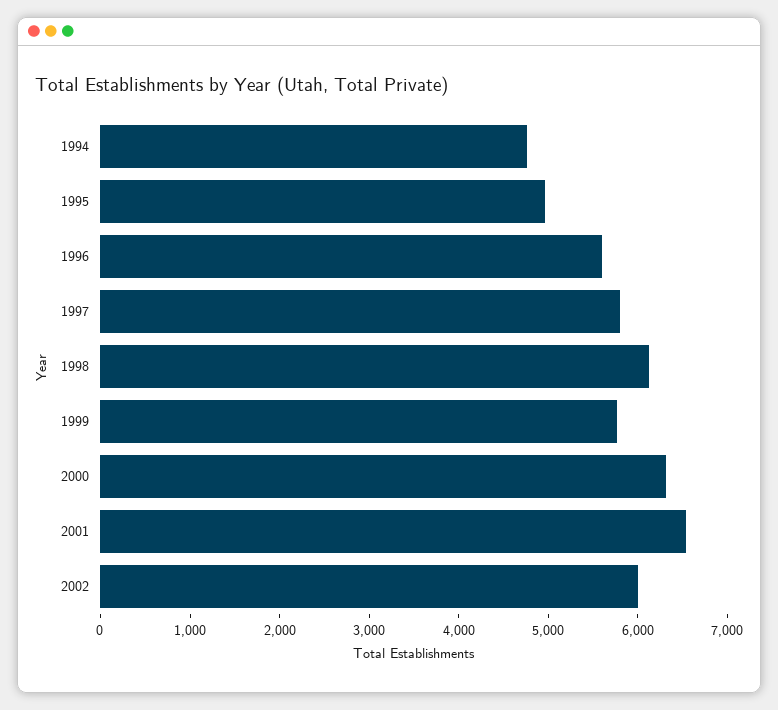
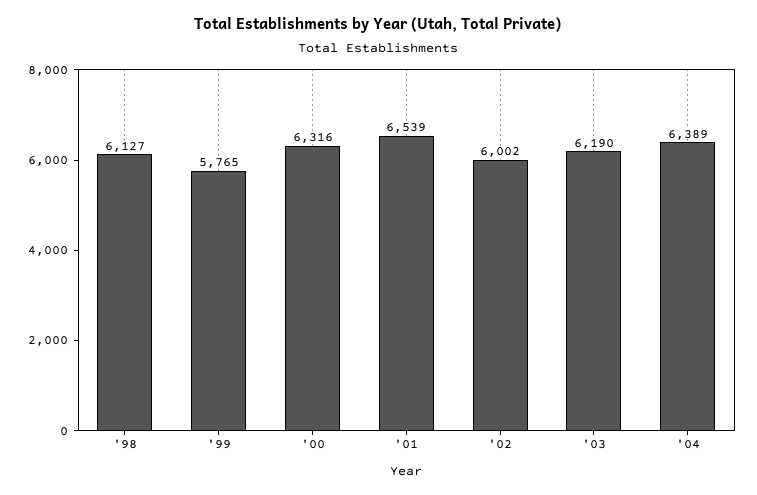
1994: 4800 -> none
1995: 5000 -> none
1996: 5600 -> none
1997: 5800 -> none
'03: none -> 6190
'04: none -> 6389

